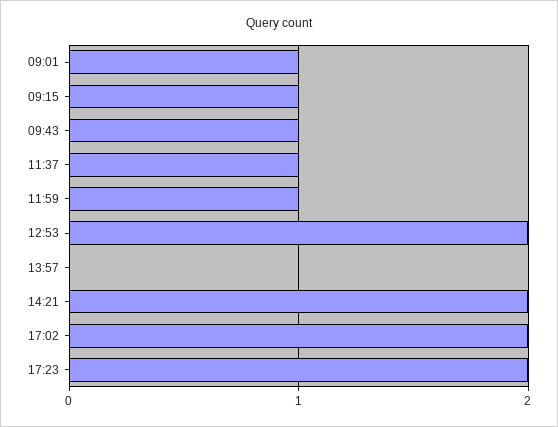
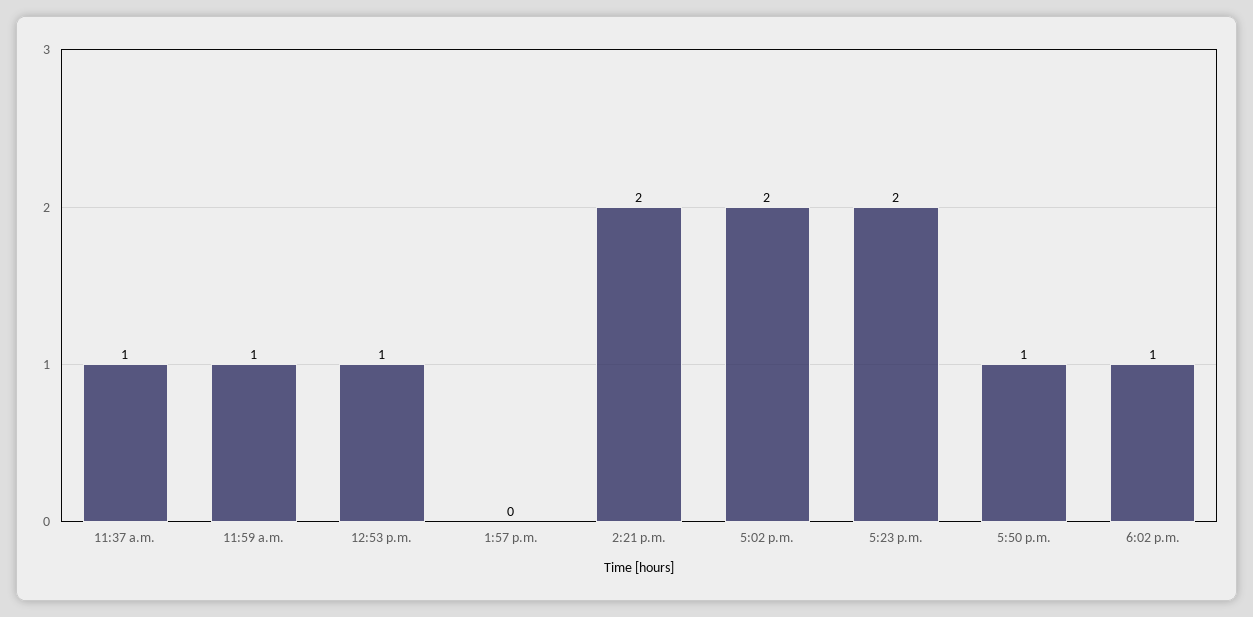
09:01: 1 -> none
09:15: 1 -> none
09:43: 1 -> none
12:53: 2 -> 1
5:50 p.m.: none -> 1
6:02 p.m.: none -> 1

